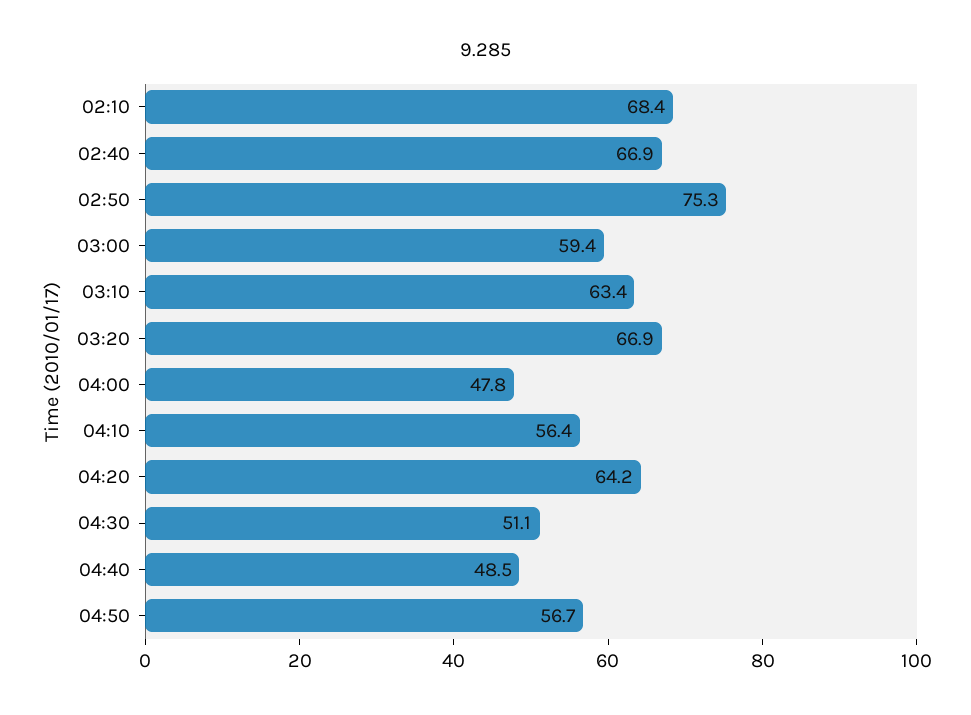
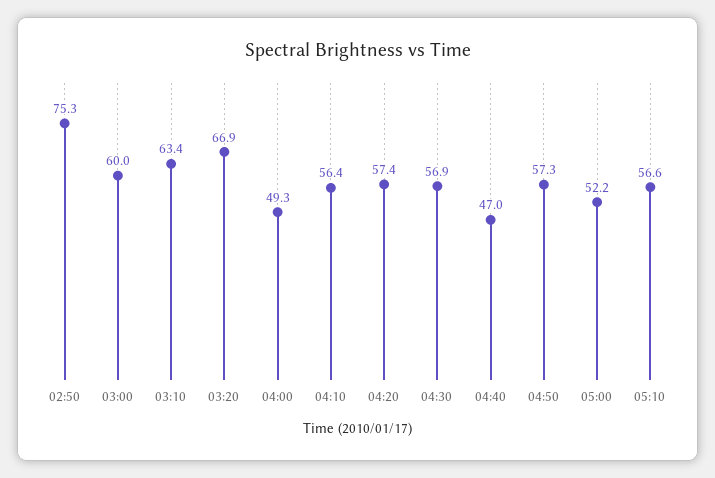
02:10: 68.4 -> none
02:40: 66.9 -> none
03:00: 59.4 -> 60
04:00: 47.8 -> 49.3
04:20: 64.2 -> 57.4
04:30: 51.1 -> 56.9
04:40: 48.5 -> 47
04:50: 56.7 -> 57.3
05:00: none -> 52.2
05:10: none -> 56.6

